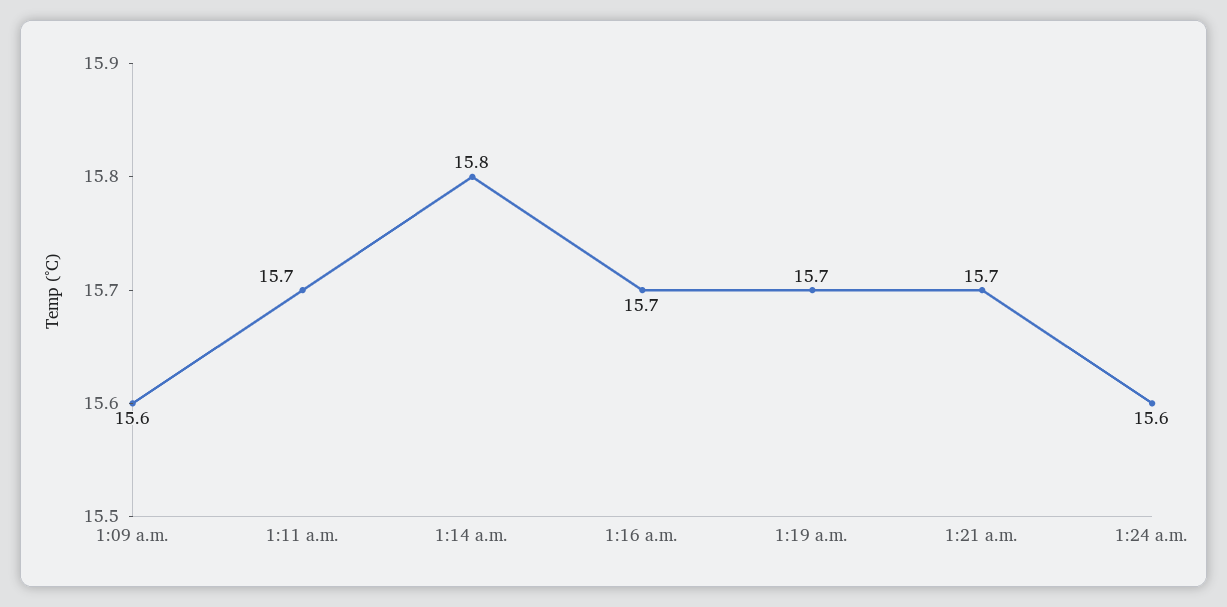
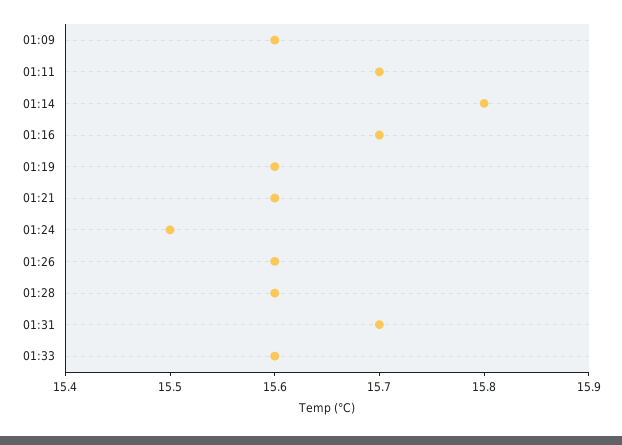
1:19 a.m.: 15.7 -> 15.6
1:21 a.m.: 15.7 -> 15.6
1:24 a.m.: 15.6 -> 15.5
01:26: none -> 15.6
01:28: none -> 15.6
01:31: none -> 15.7
01:33: none -> 15.6

